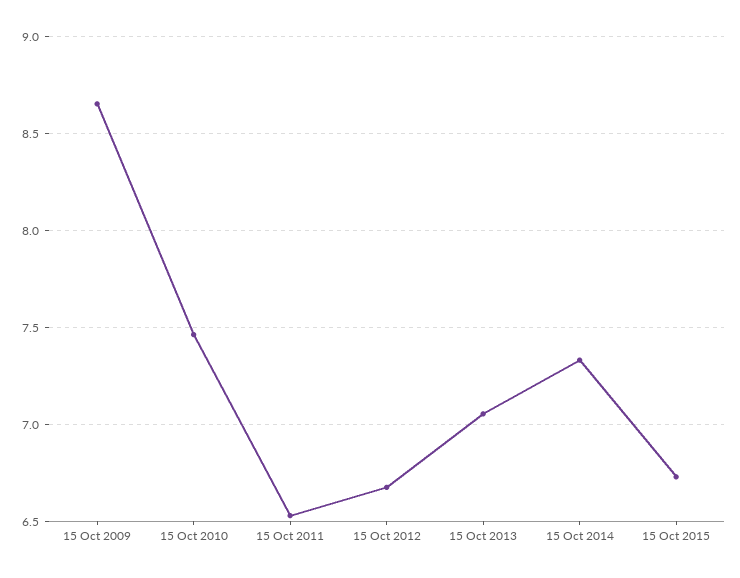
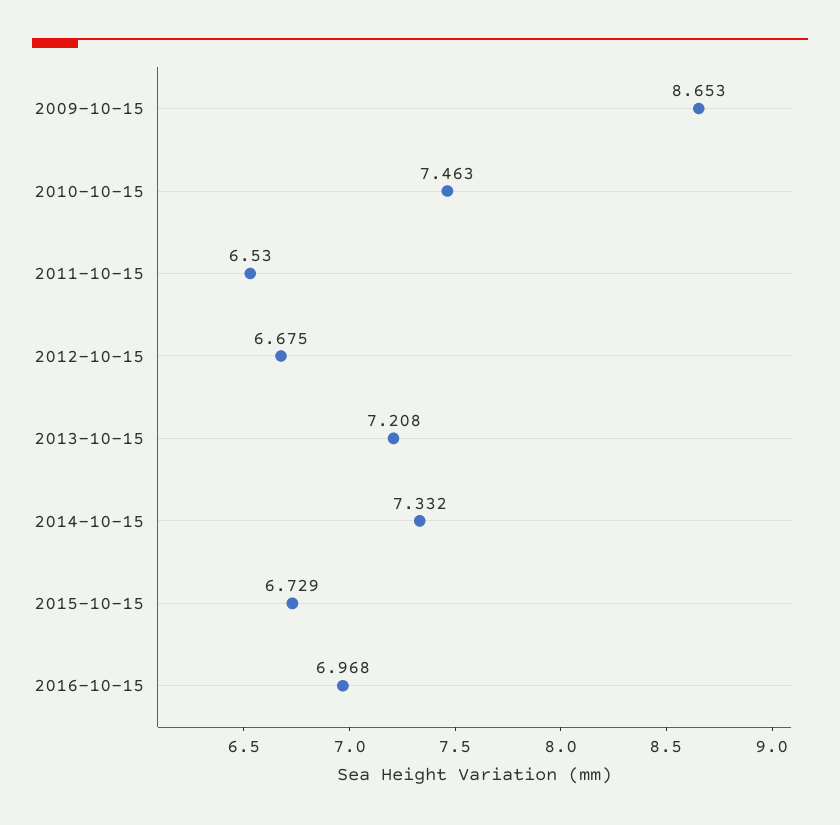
15 Oct 2013: 7.05 -> 7.208
2016-10-15: none -> 6.968

